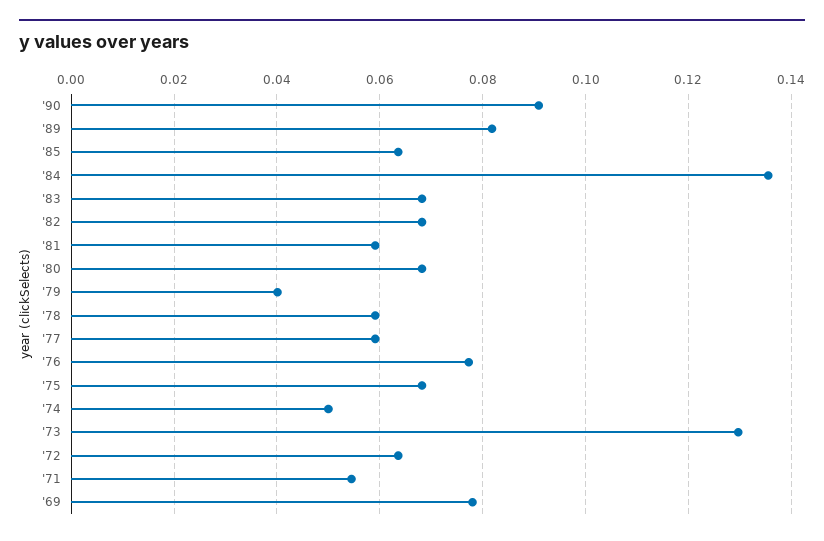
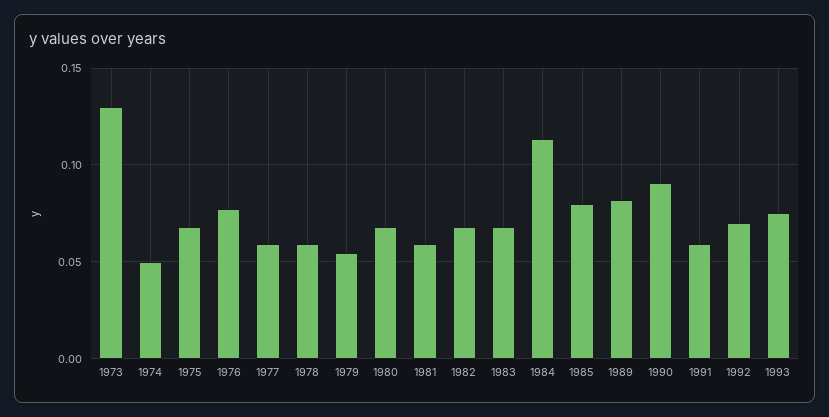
'85: 0.064 -> 0.08
'84: 0.136 -> 0.115
'79: 0.04 -> 0.055
'72: 0.064 -> none
'71: 0.054 -> none
'69: 0.078 -> none
1991: none -> 0.06
1992: none -> 0.07
1993: none -> 0.075

